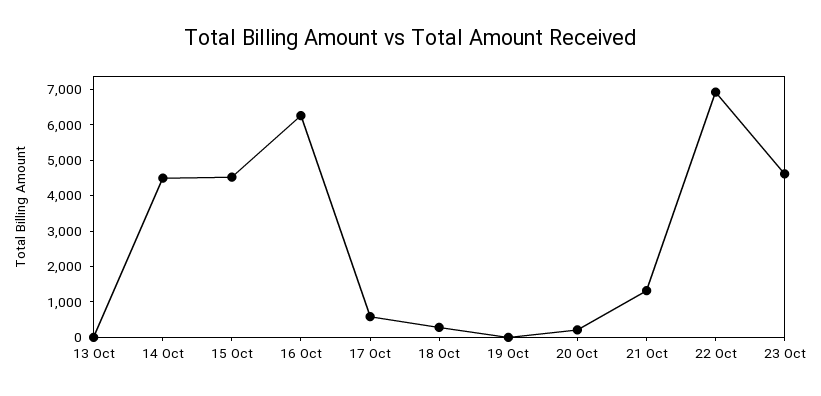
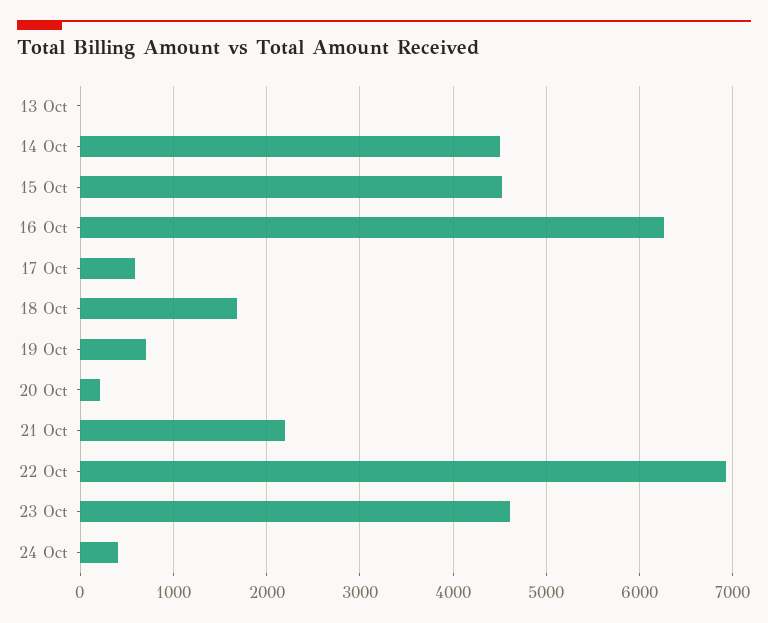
18 Oct: 250 -> 1700
19 Oct: 0 -> 700
21 Oct: 1250 -> 2200
24 Oct: none -> 400

